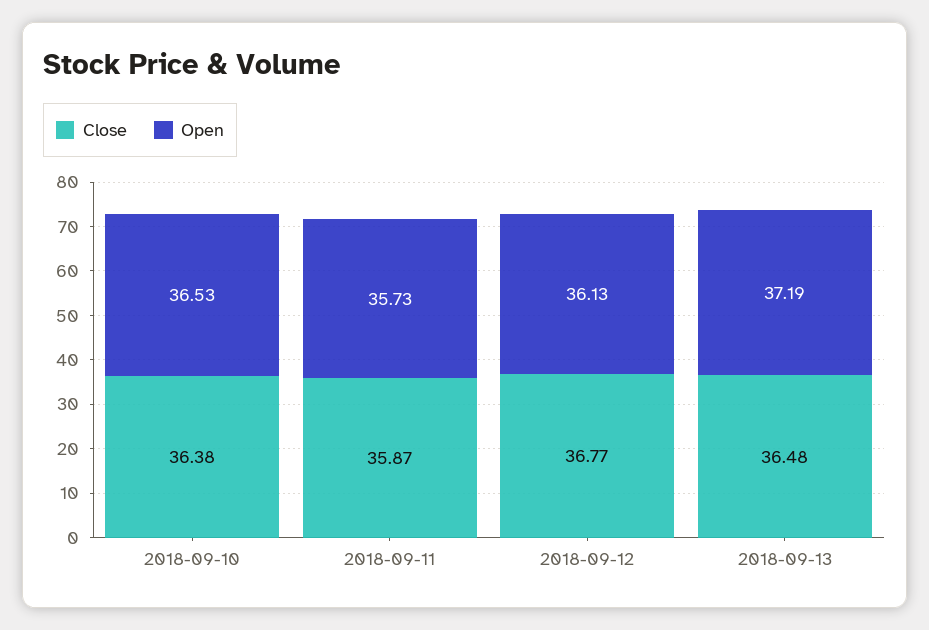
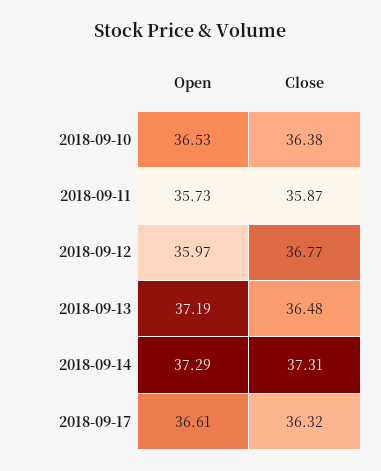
Open, 2018-09-12: 36.13 -> 35.97
Open, 2018-09-14: none -> 37.29
Close, 2018-09-14: none -> 37.31
Open, 2018-09-17: none -> 36.61
Close, 2018-09-17: none -> 36.32

